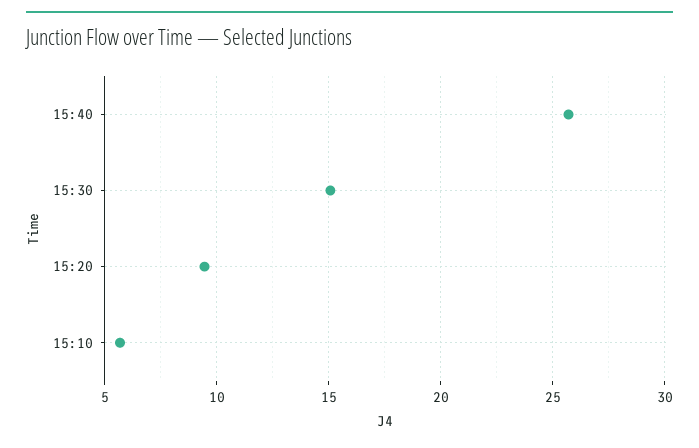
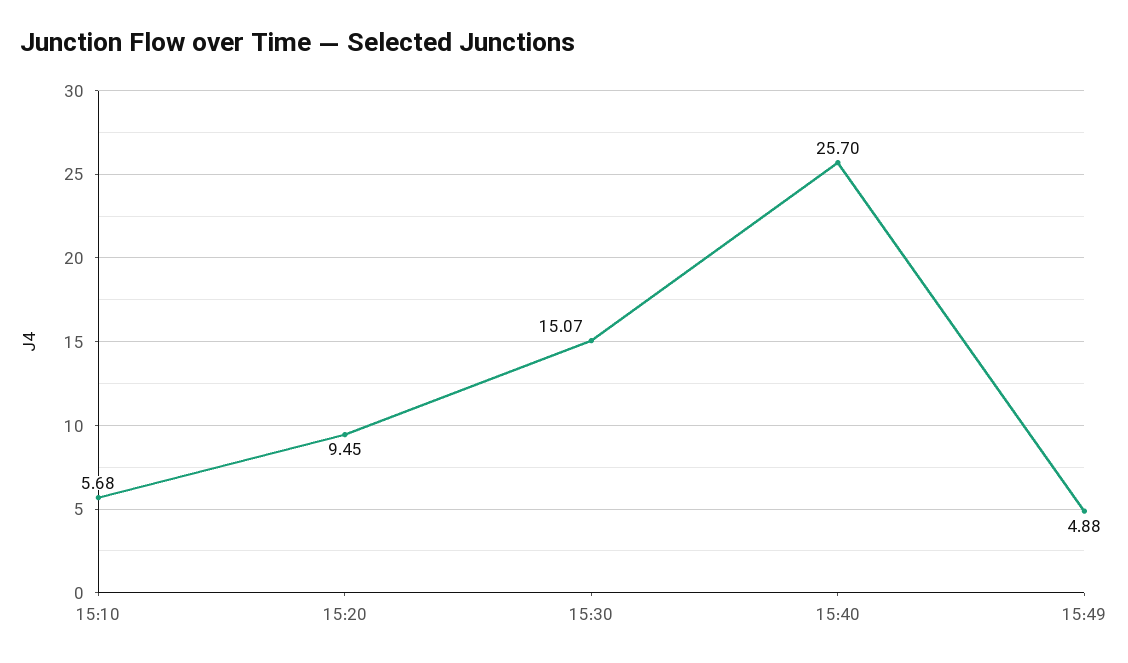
15:49: none -> 4.88

